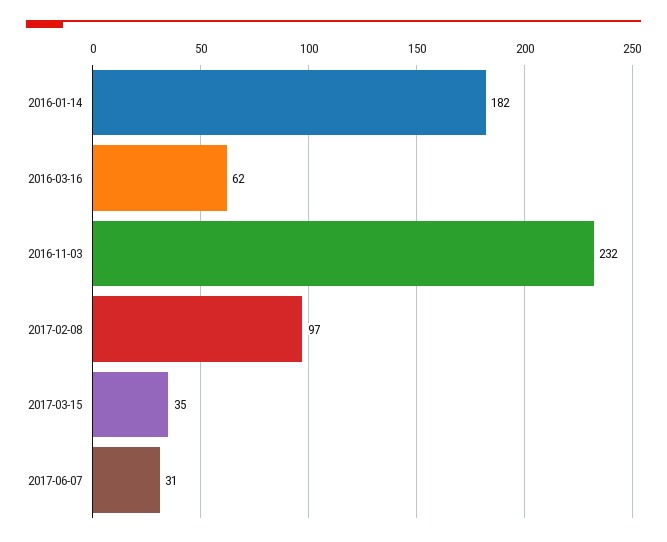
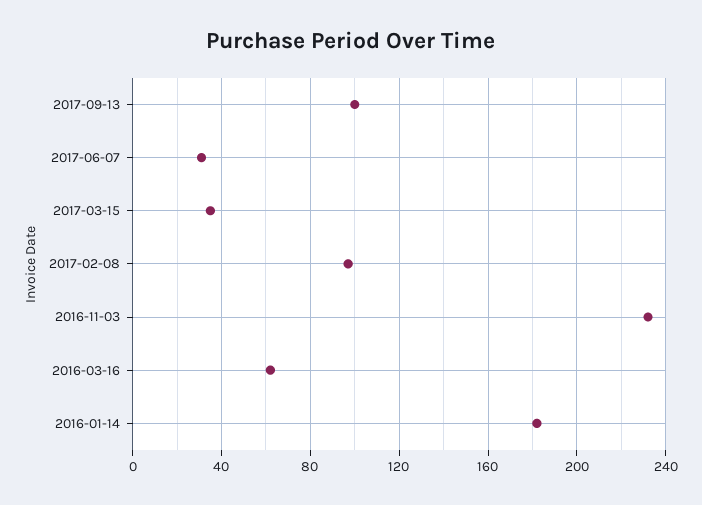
2017-09-13: none -> 100

